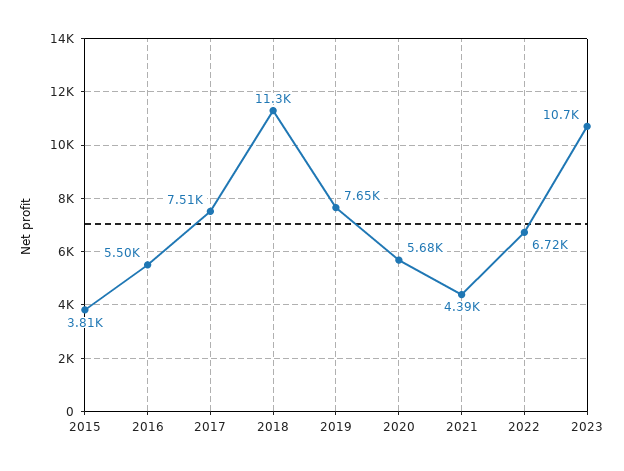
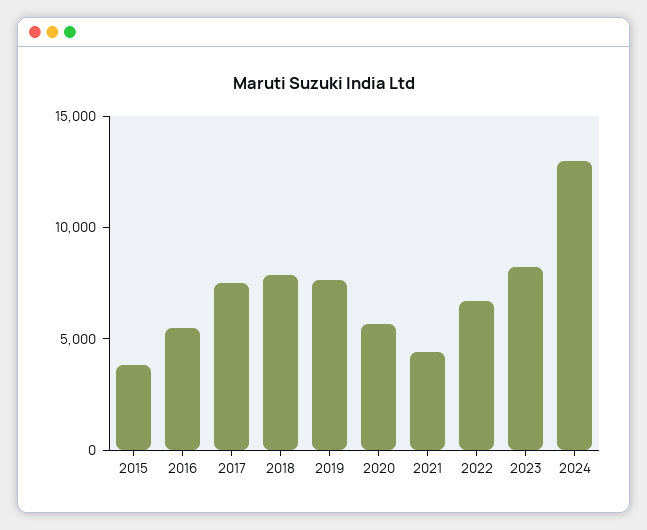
2018: 11300 -> 8000
2023: 10700 -> 8000
2024: none -> 13000

